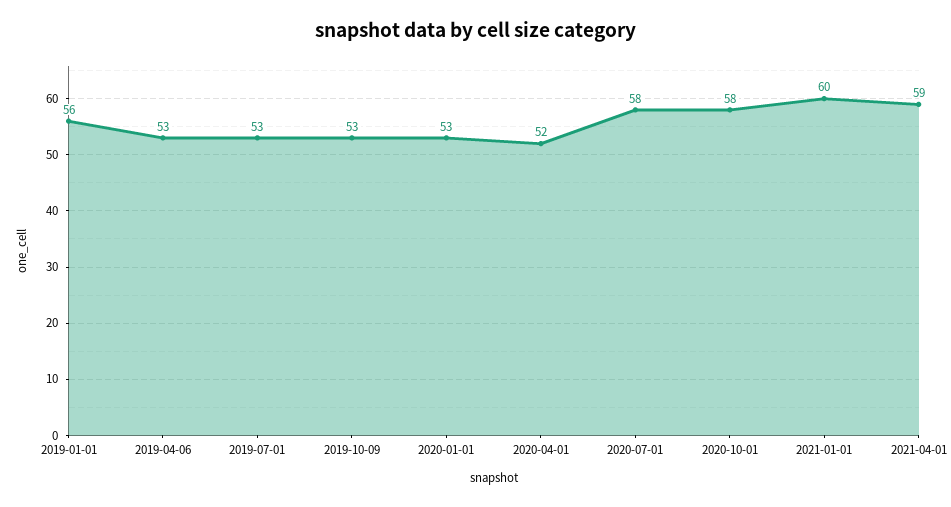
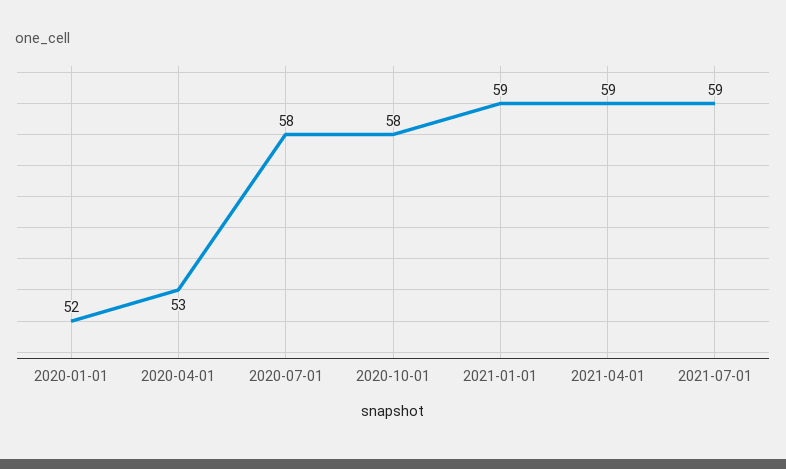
2019-01-01: 56 -> none
2019-04-06: 53 -> none
2019-07-01: 53 -> none
2019-10-09: 53 -> none
2020-01-01: 53 -> 52
2020-04-01: 52 -> 53
2021-01-01: 60 -> 59
2021-07-01: none -> 59

